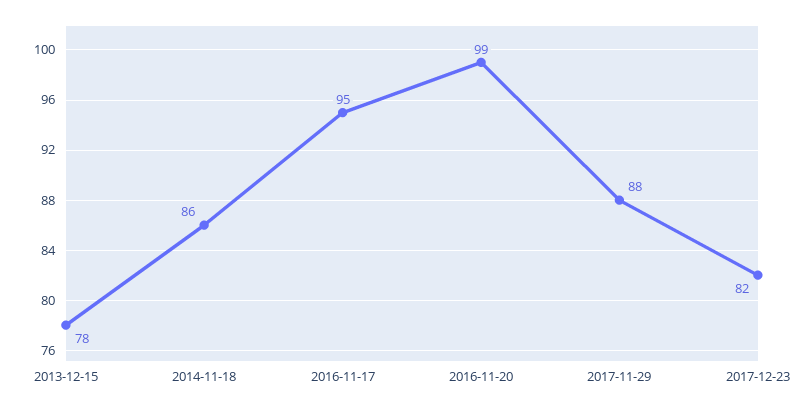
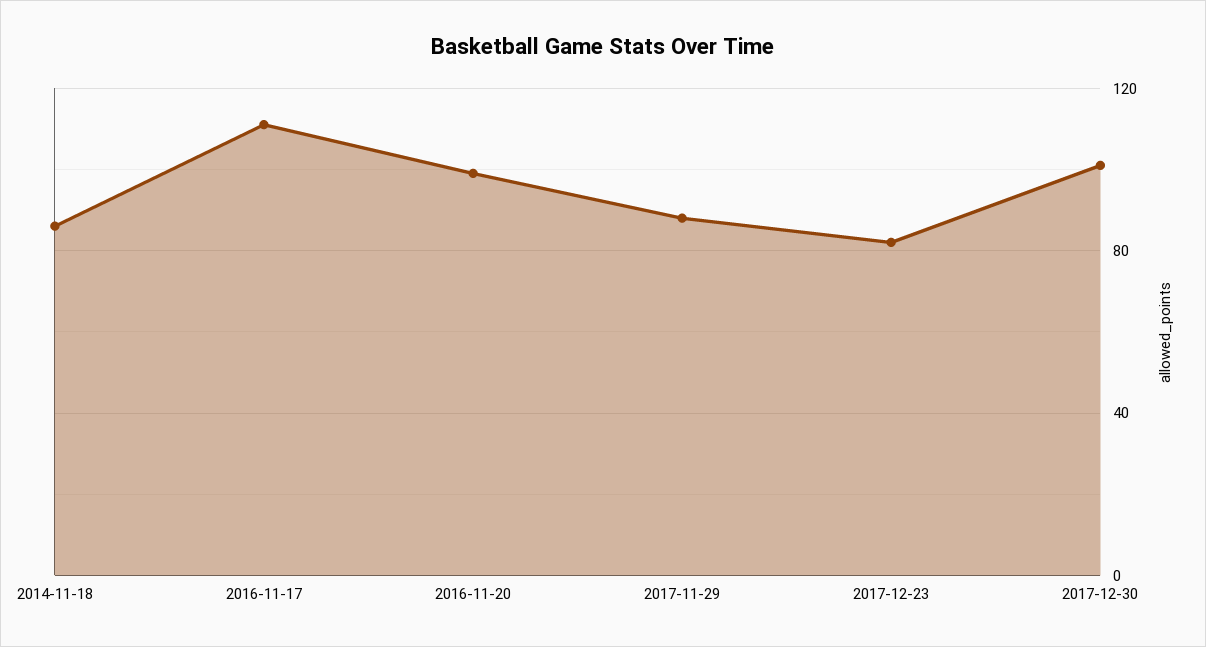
2013-12-15: 78 -> none
2016-11-17: 95 -> 110
2017-12-30: none -> 100

